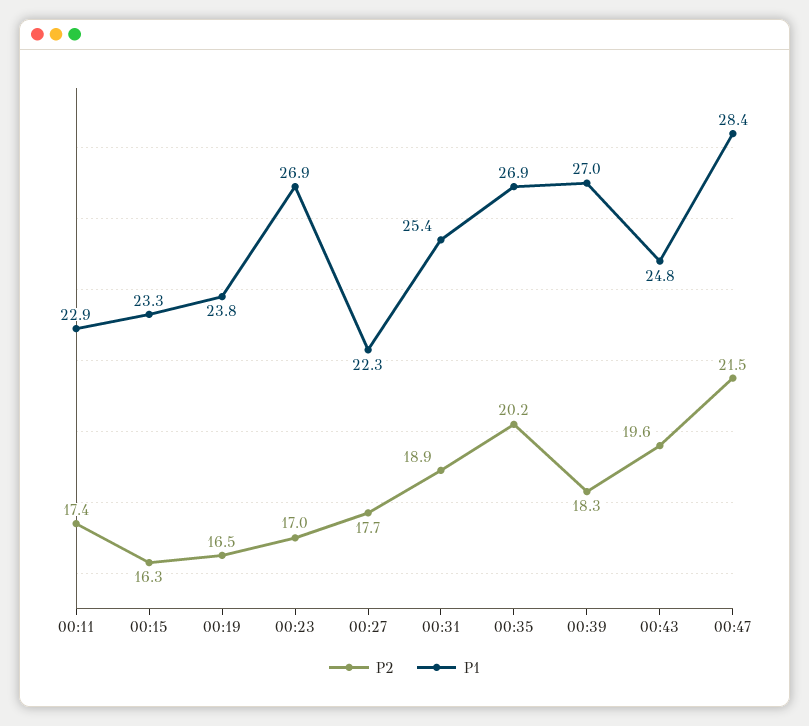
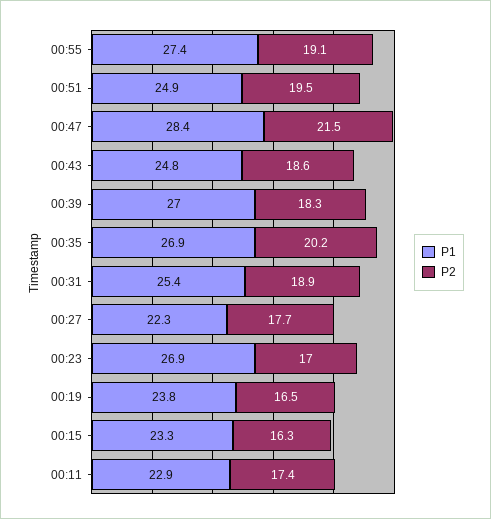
P2, 00:43: 19.6 -> 18.6
P1, 00:55: none -> 27.4
P2, 00:55: none -> 19.1
P1, 00:51: none -> 24.9
P2, 00:51: none -> 19.5

